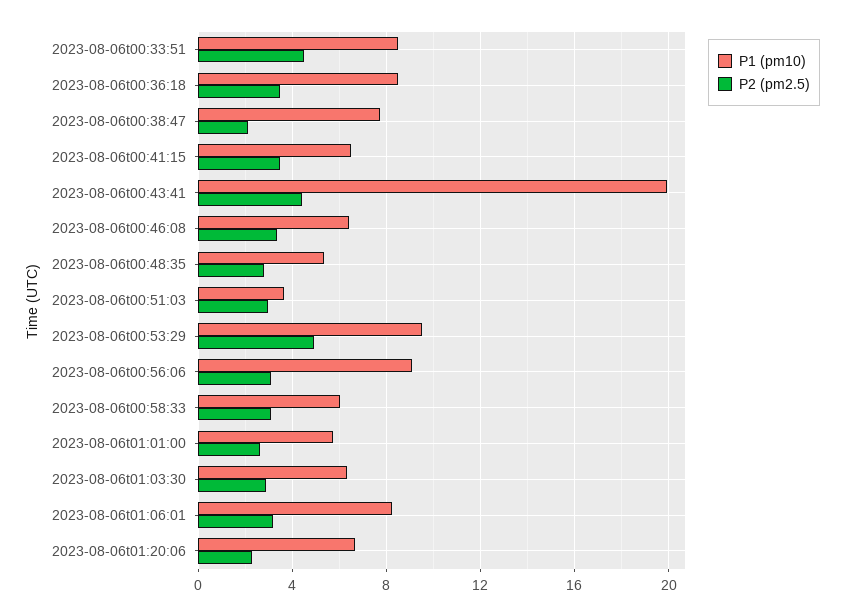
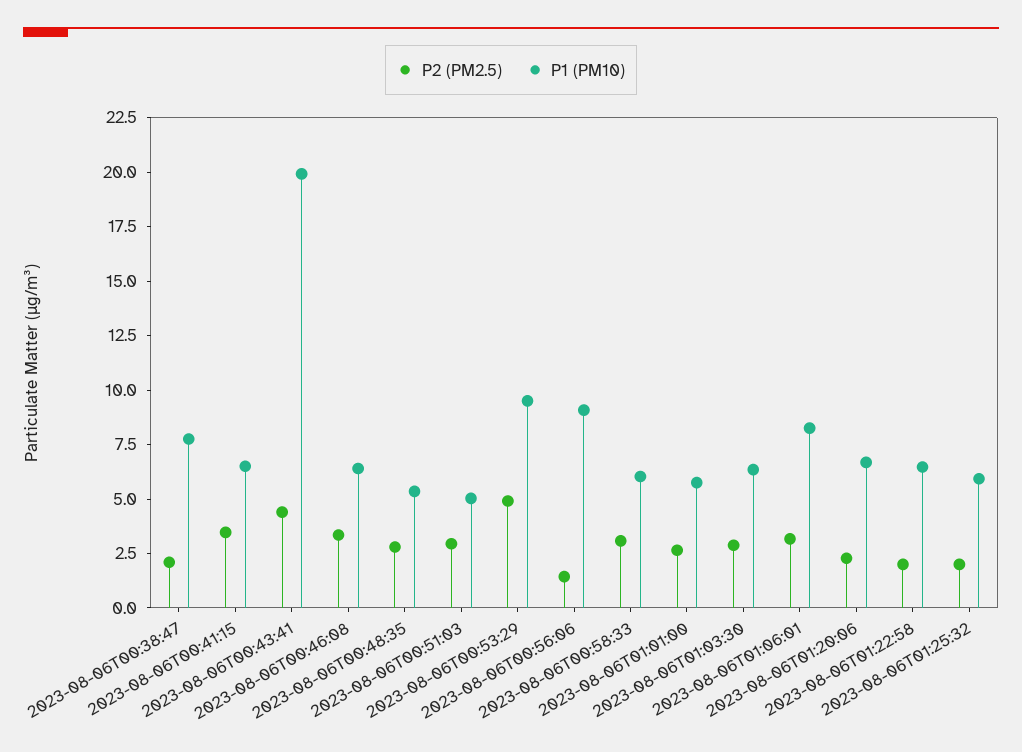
P1 (pm10), 2023-08-06t00:33:51: 8.5 -> none
P2 (pm2.5), 2023-08-06t00:33:51: 4.5 -> none
P1 (pm10), 2023-08-06t00:36:18: 8.5 -> none
P2 (pm2.5), 2023-08-06t00:36:18: 3.5 -> none
P1 (pm10), 2023-08-06t00:51:03: 3.5 -> 5
P2 (pm2.5), 2023-08-06t00:56:06: 3 -> 1.5
P2 (pm2.5), 2023-08-06T01:22:58: none -> 2
P1 (pm10), 2023-08-06T01:22:58: none -> 6.5
P2 (pm2.5), 2023-08-06T01:25:32: none -> 2
P1 (pm10), 2023-08-06T01:25:32: none -> 6

